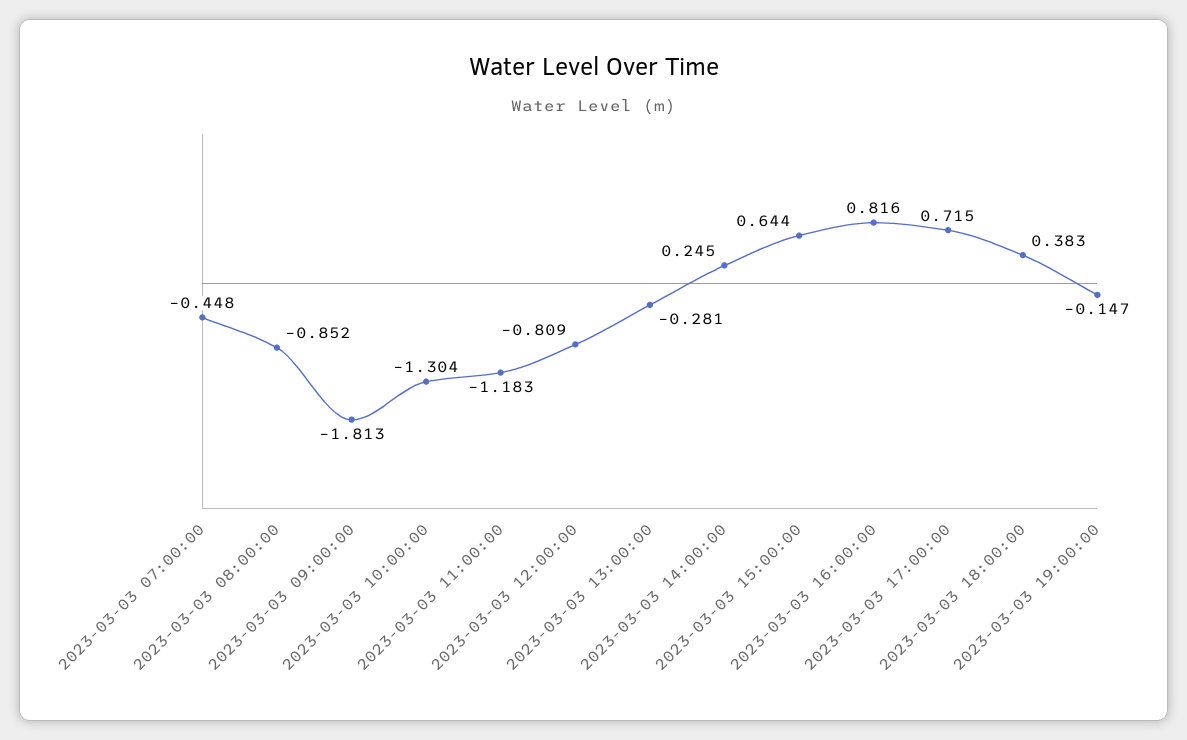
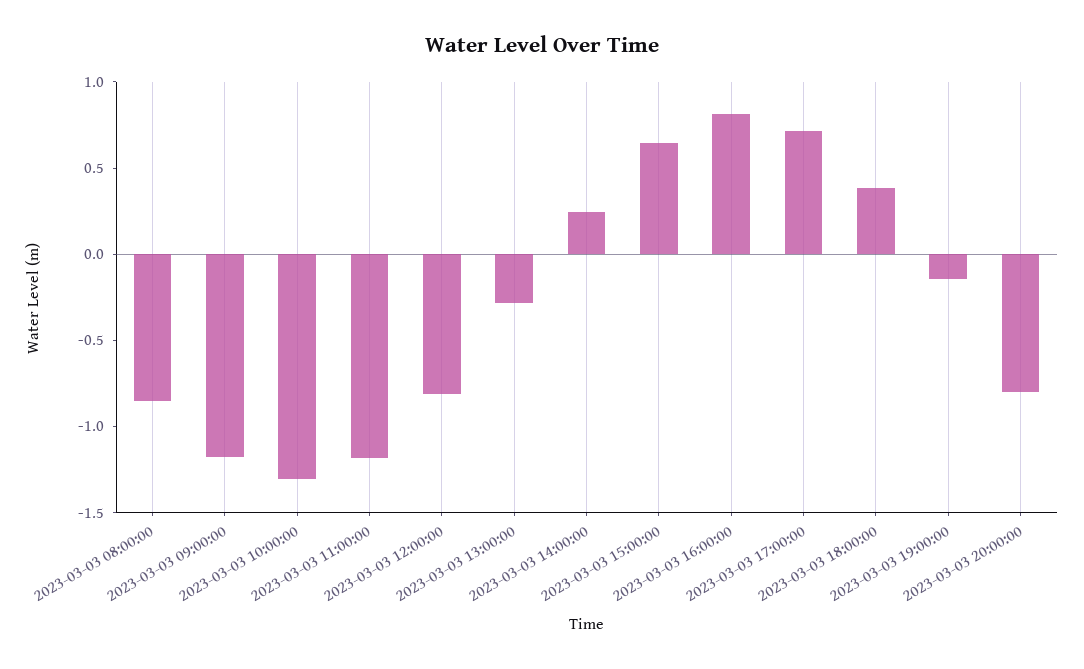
2023-03-03 07:00:00: -0.448 -> none
2023-03-03 09:00:00: -1.813 -> -1.2
2023-03-03 20:00:00: none -> -0.8

